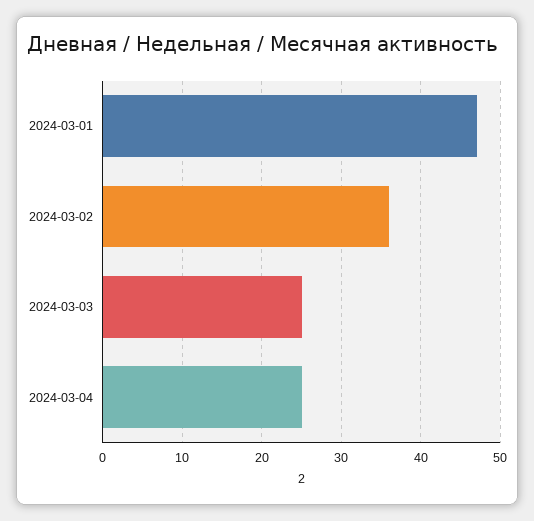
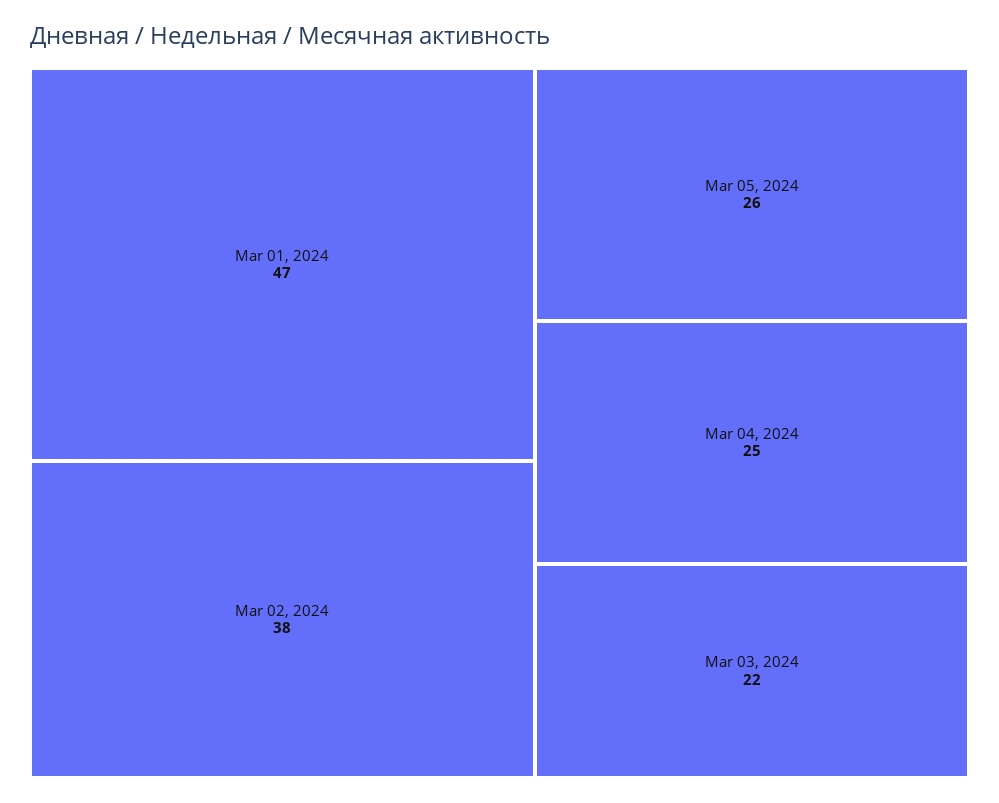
2024-03-02: 36 -> 38
2024-03-03: 25 -> 22
Mar 05, 2024: none -> 26

